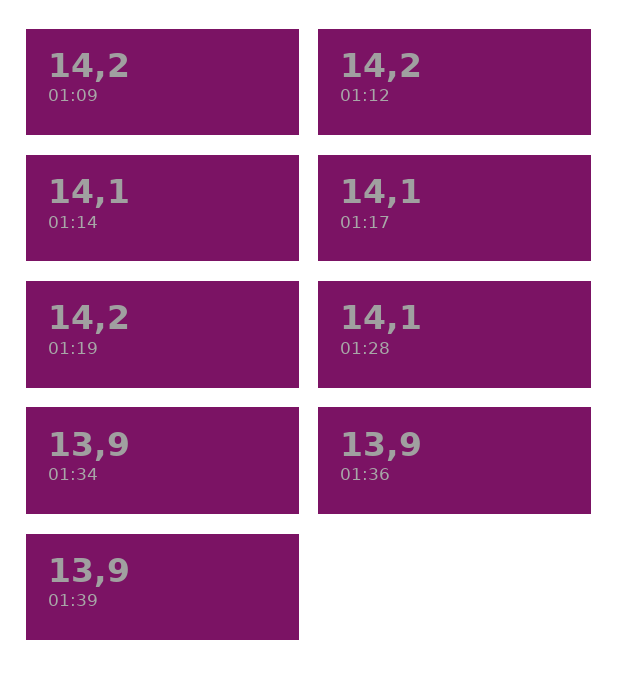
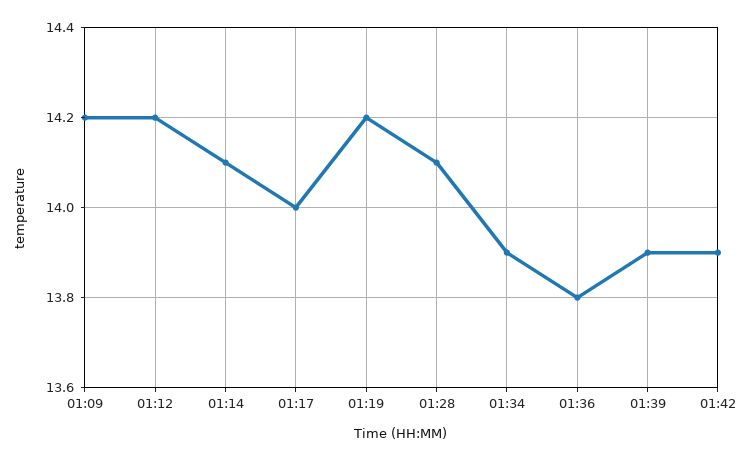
01:17: 14.1 -> 14
01:36: 13.9 -> 13.8
01:42: none -> 13.9

